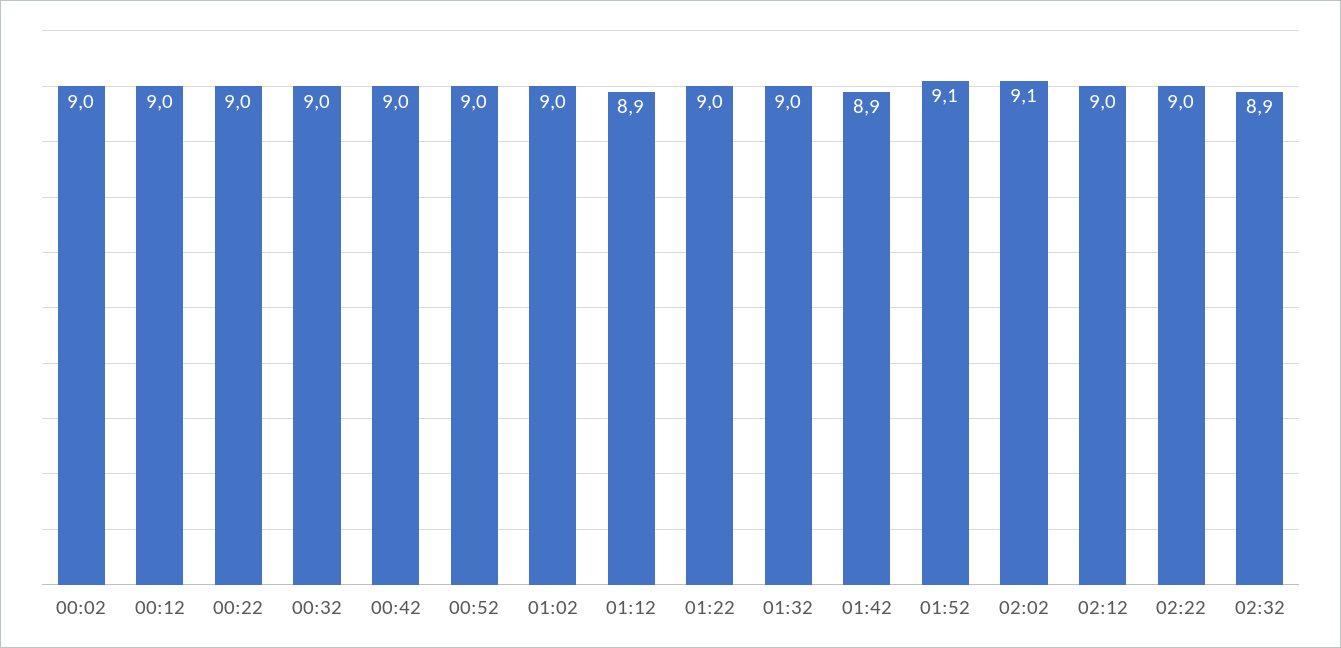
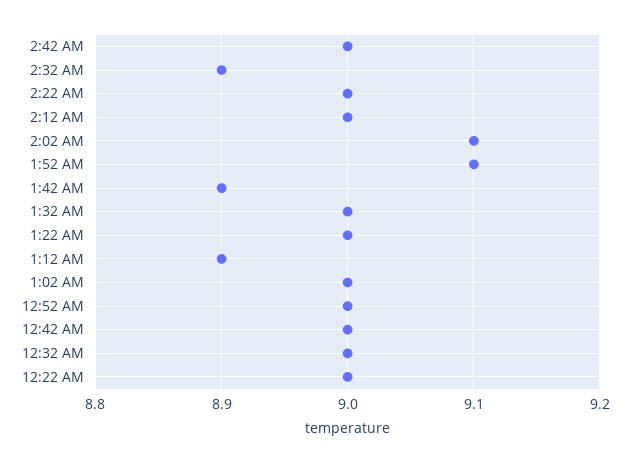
00:02: 9 -> none
00:12: 9 -> none
2:42 AM: none -> 9

